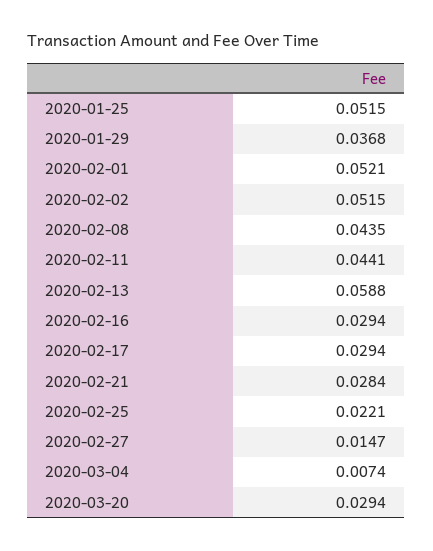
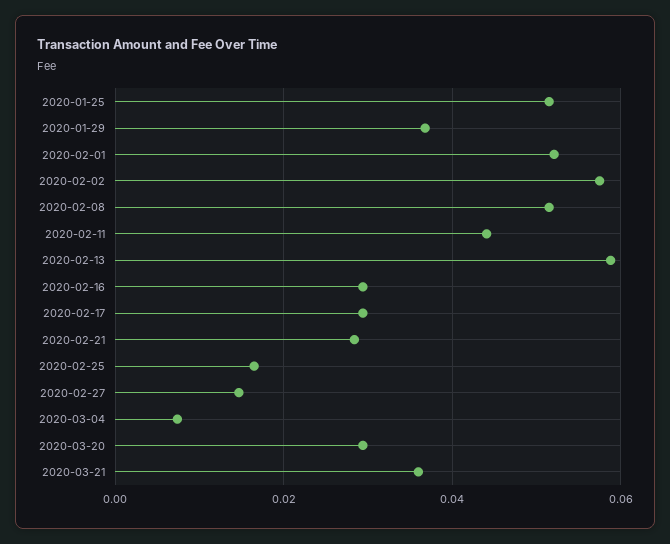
2020-02-02: 0.0515 -> 0.058
2020-02-08: 0.0435 -> 0.052
2020-02-25: 0.0221 -> 0.016
2020-03-21: none -> 0.036

